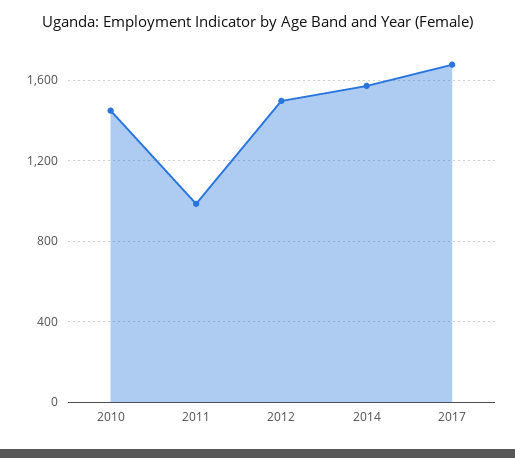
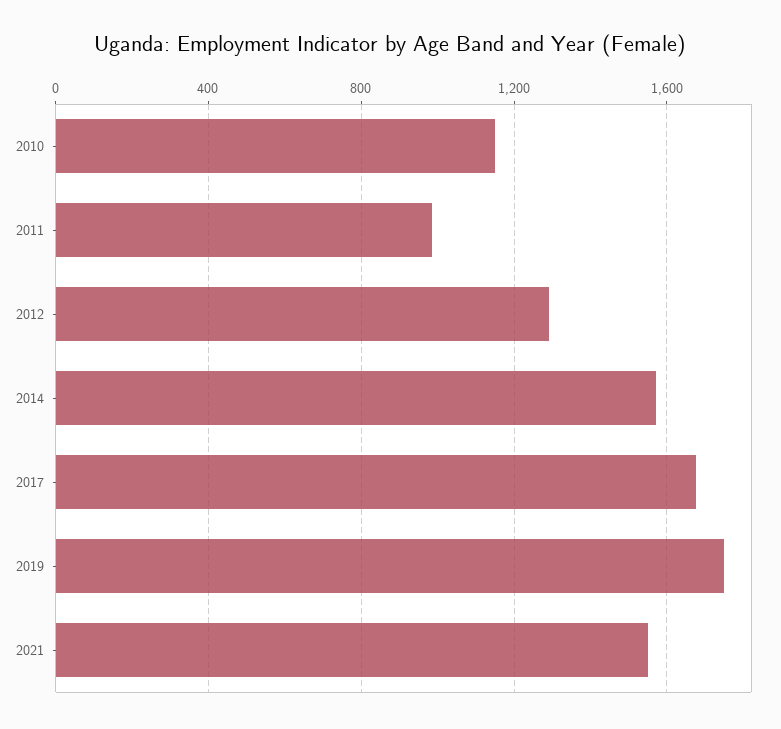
2010: 1450 -> 1150
2012: 1500 -> 1300
2019: none -> 1750
2021: none -> 1550

